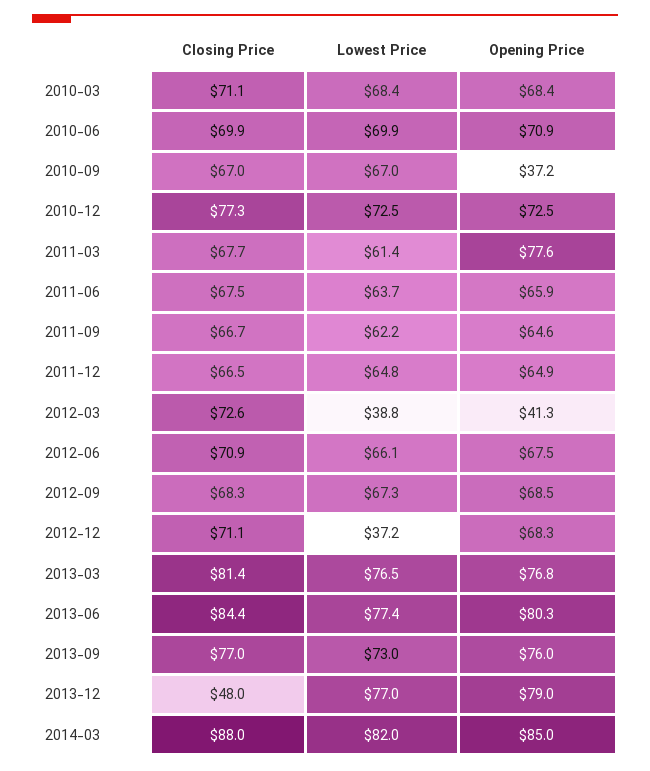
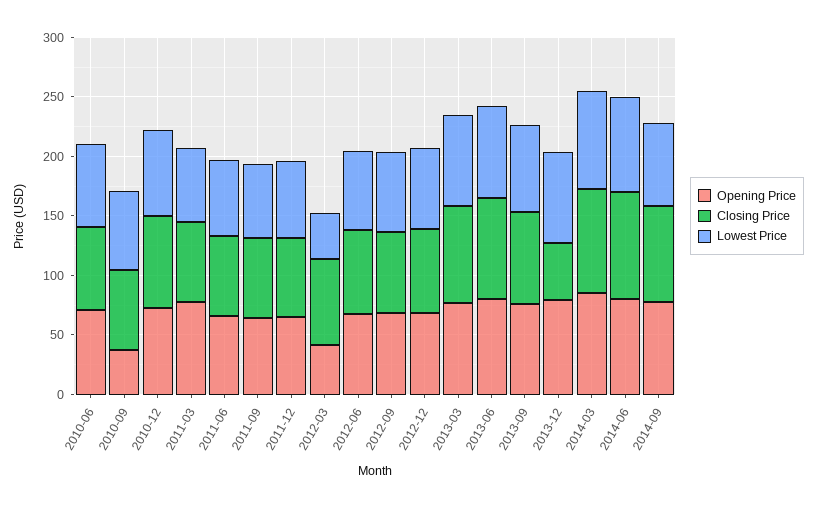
Closing Price, 2010-03: 71.1 -> none
Lowest Price, 2010-03: 68.4 -> none
Opening Price, 2010-03: 68.4 -> none
Lowest Price, 2012-12: 37.2 -> 70
Opening Price, 2014-06: none -> 80
Closing Price, 2014-06: none -> 90
Lowest Price, 2014-06: none -> 80
Opening Price, 2014-09: none -> 80
Closing Price, 2014-09: none -> 80
Lowest Price, 2014-09: none -> 70

